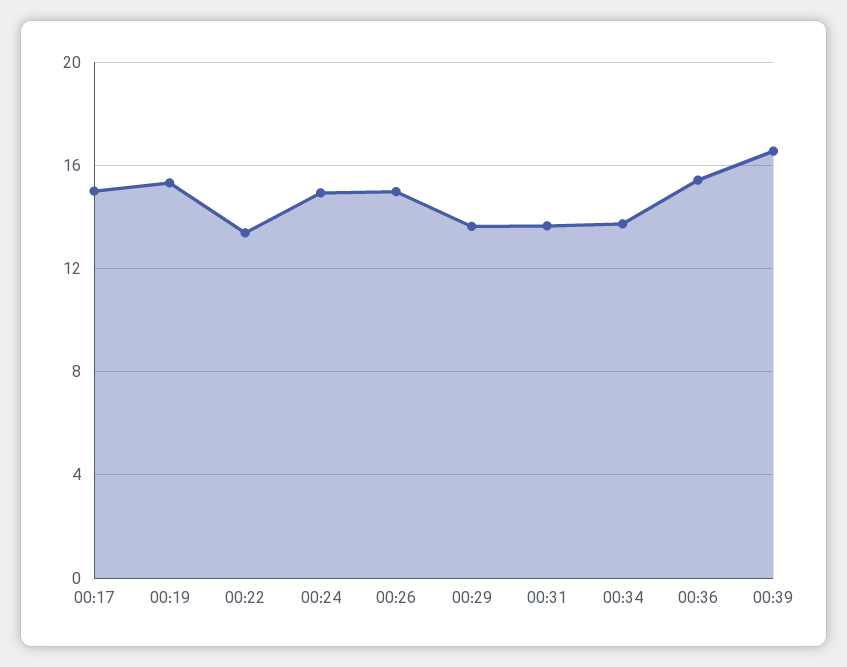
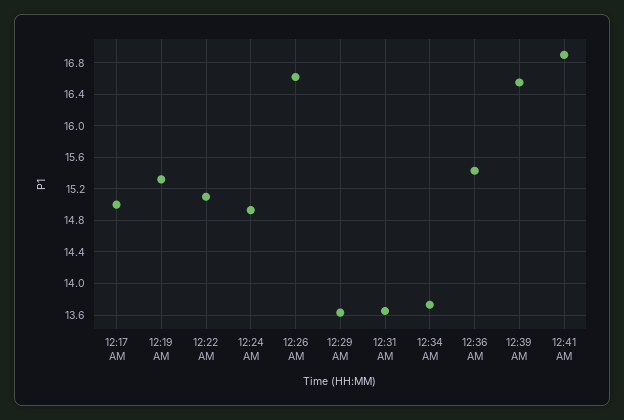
00:22: 13.5 -> 15.1
00:26: 15 -> 16.6
12:41 AM: none -> 16.9

